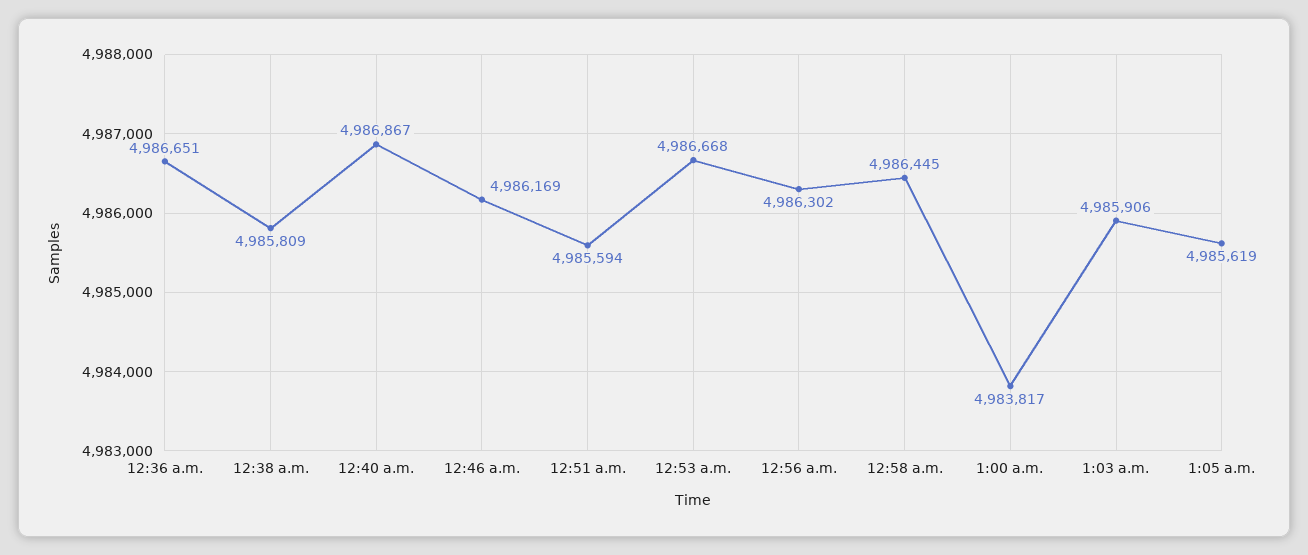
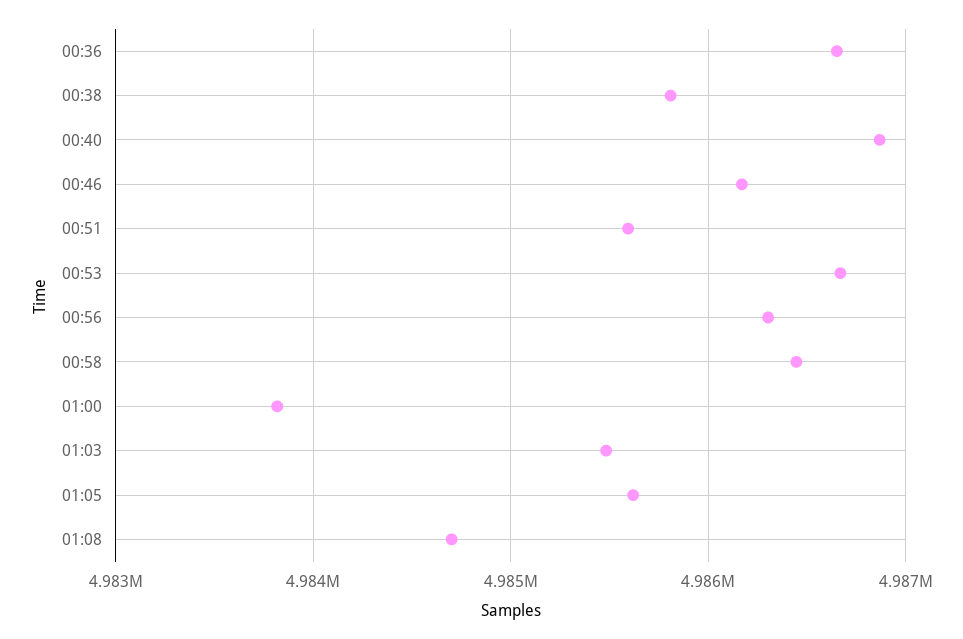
1:03 a.m.: 4985906 -> 4985500
01:08: none -> 4984700

